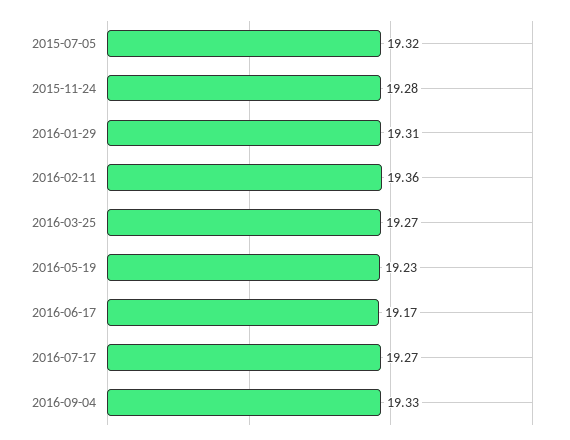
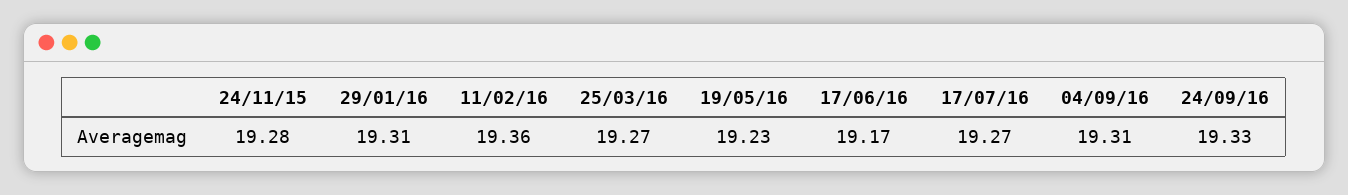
2015-07-05: 19.32 -> none
2016-09-04: 19.33 -> 19.31
24/09/16: none -> 19.33

